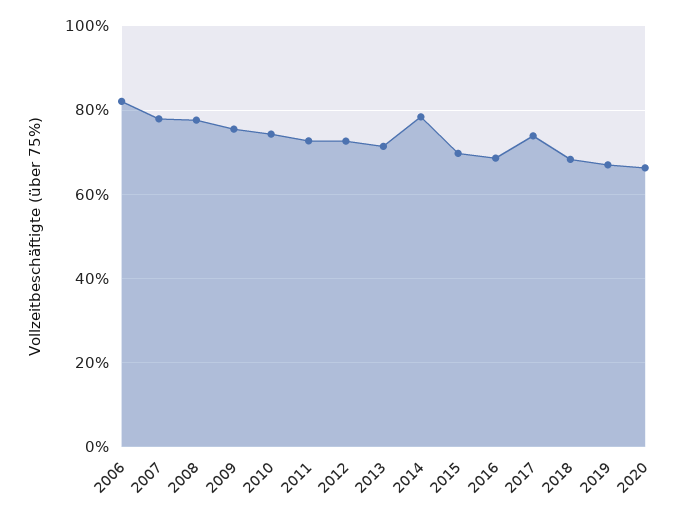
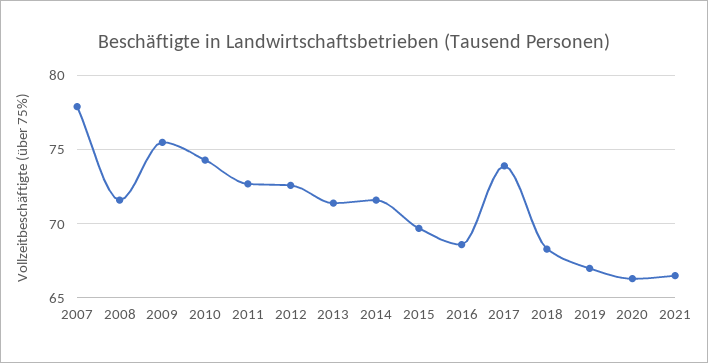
2006: 82 -> none
2008: 78 -> 71.5
2014: 78 -> 71.5
2021: none -> 66.5

